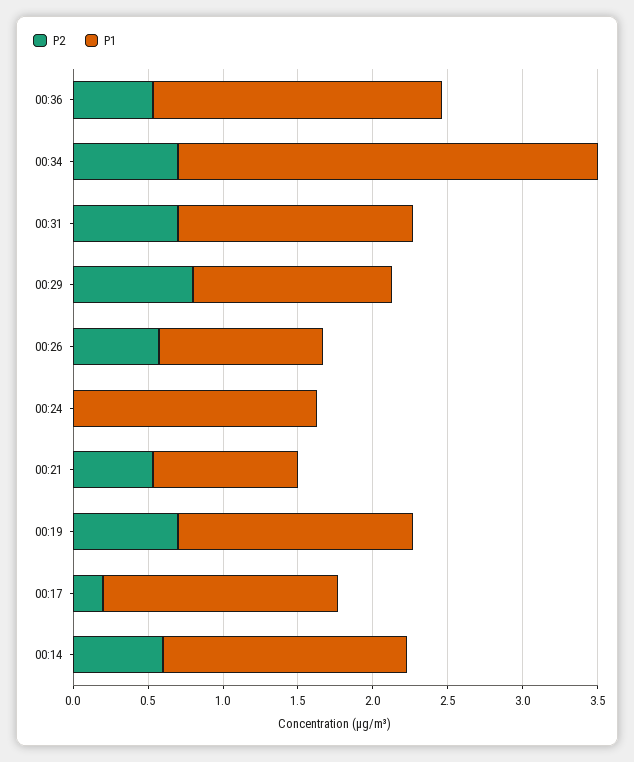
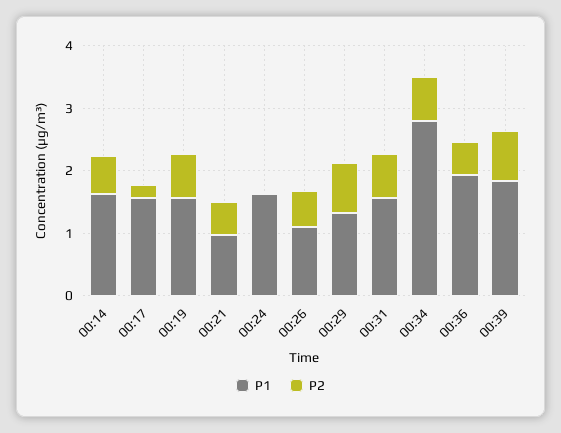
P1, 00:39: none -> 1.8
P2, 00:39: none -> 0.8

